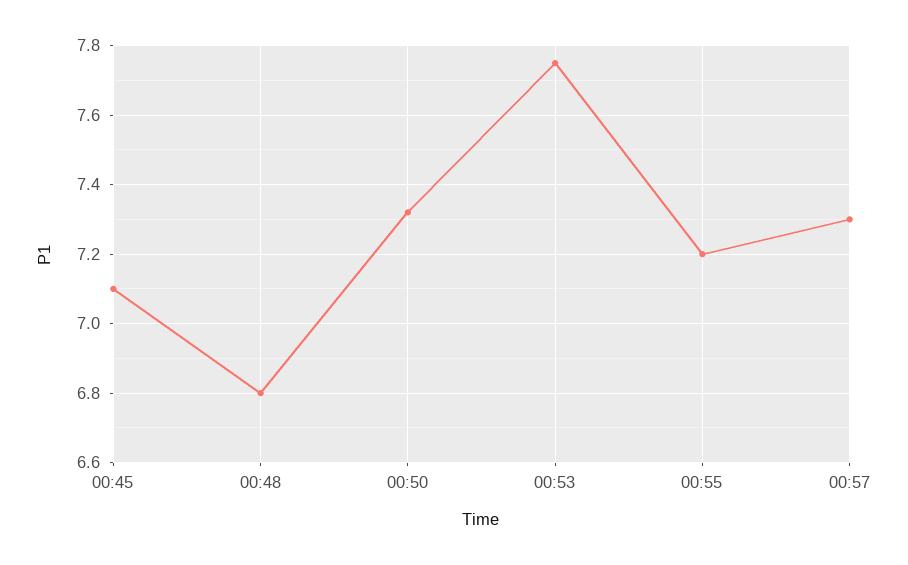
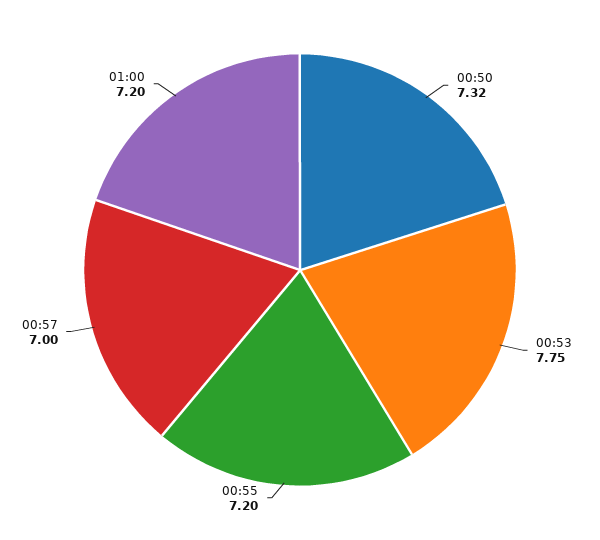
00:45: 7.1 -> none
00:48: 6.8 -> none
00:57: 7.3 -> 7
01:00: none -> 7.2

